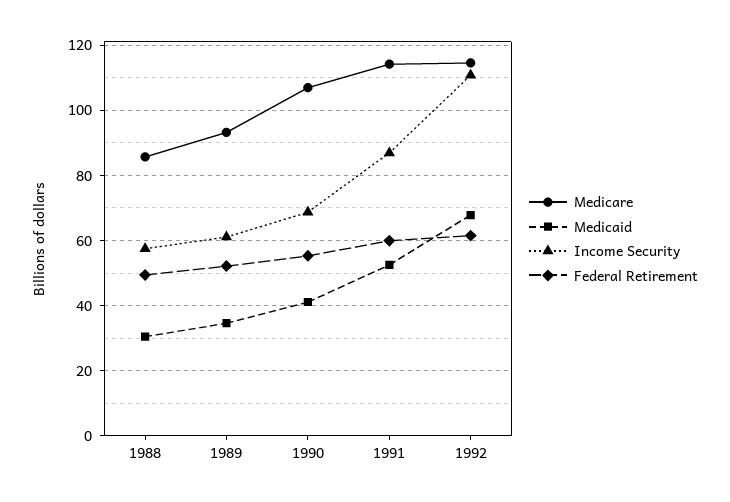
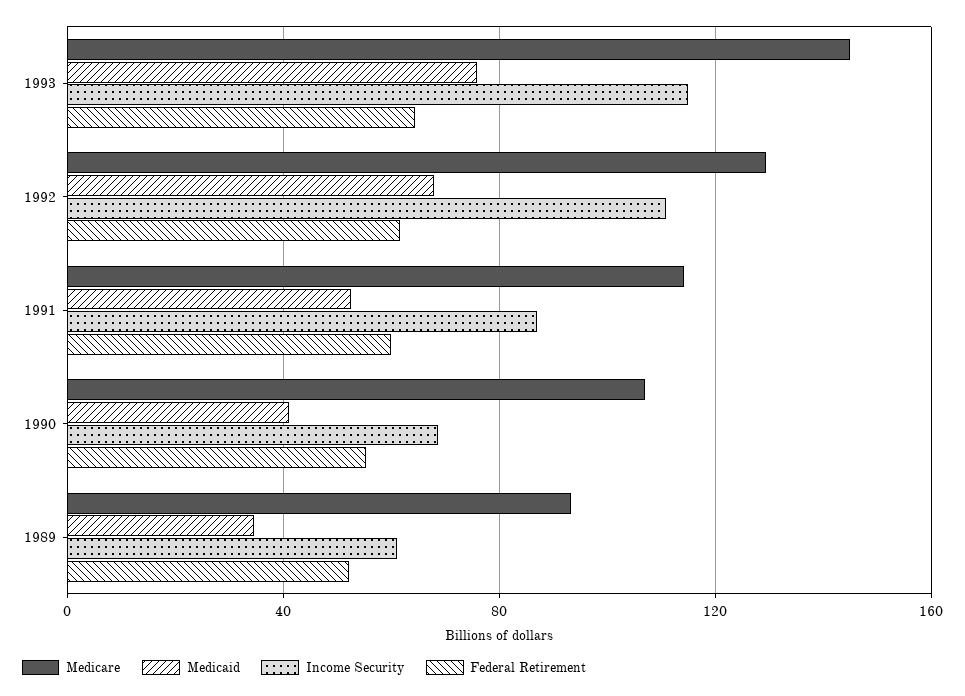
Medicare, 1988: 86 -> none
Medicaid, 1988: 30 -> none
Income Security, 1988: 58 -> none
Federal Retirement, 1988: 50 -> none
Medicare, 1992: 114 -> 130
Medicare, 1993: none -> 145
Medicaid, 1993: none -> 75
Income Security, 1993: none -> 115
Federal Retirement, 1993: none -> 65

